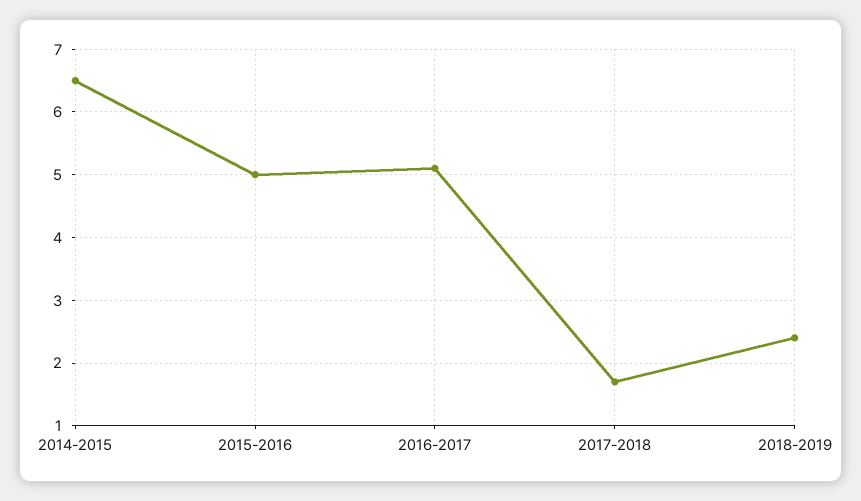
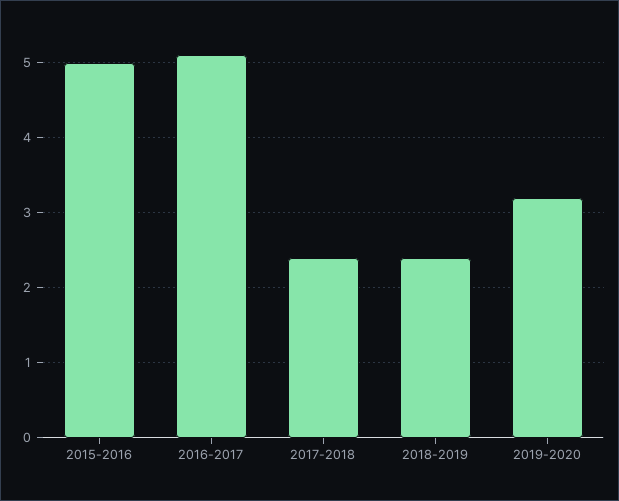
2014-2015: 6.5 -> none
2017-2018: 1.7 -> 2.4
2019-2020: none -> 3.2

